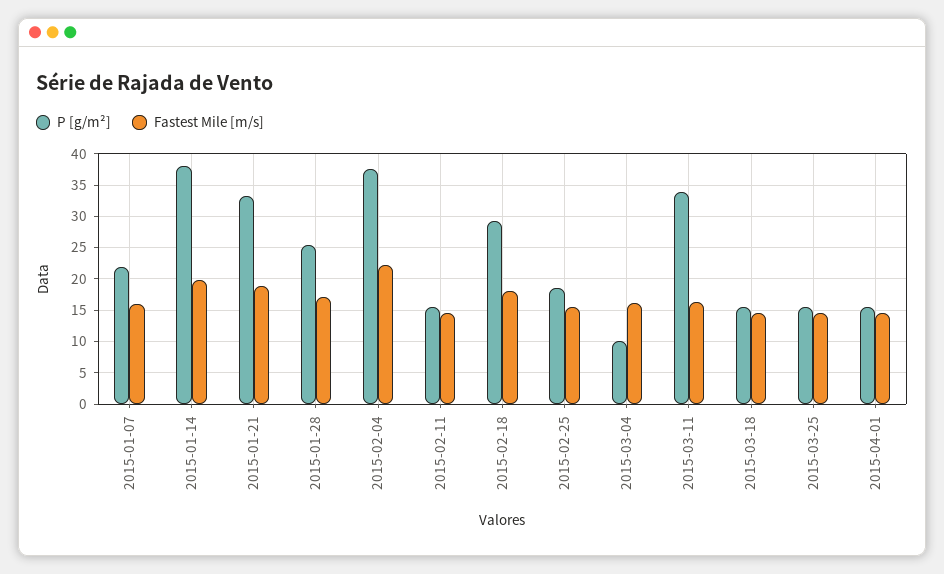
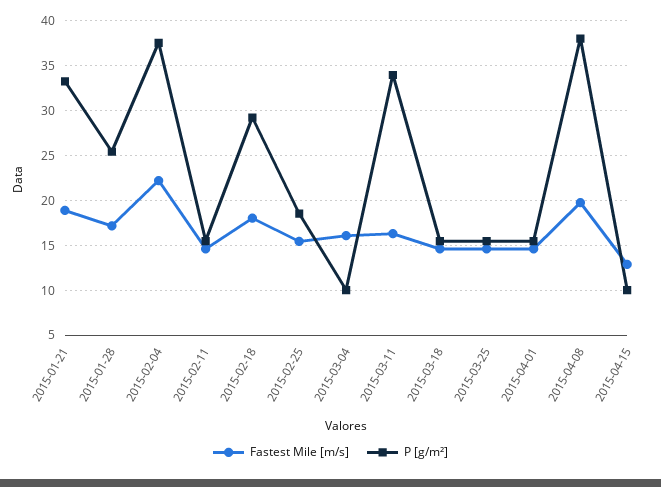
P [g/m²], 2015-01-07: 22 -> none
Fastest Mile [m/s], 2015-01-07: 16 -> none
P [g/m²], 2015-01-14: 38 -> none
Fastest Mile [m/s], 2015-01-14: 20 -> none
Fastest Mile [m/s], 2015-04-08: none -> 20
P [g/m²], 2015-04-08: none -> 38
Fastest Mile [m/s], 2015-04-15: none -> 13
P [g/m²], 2015-04-15: none -> 10

